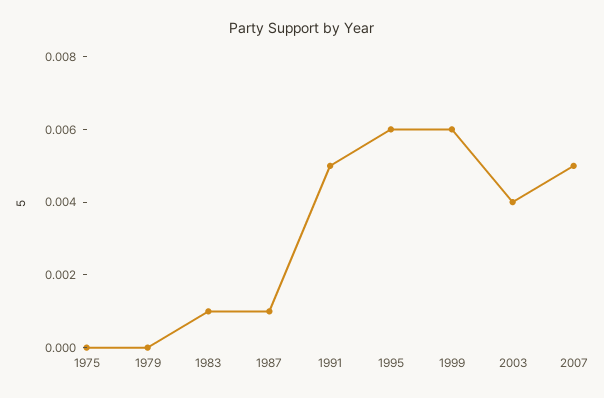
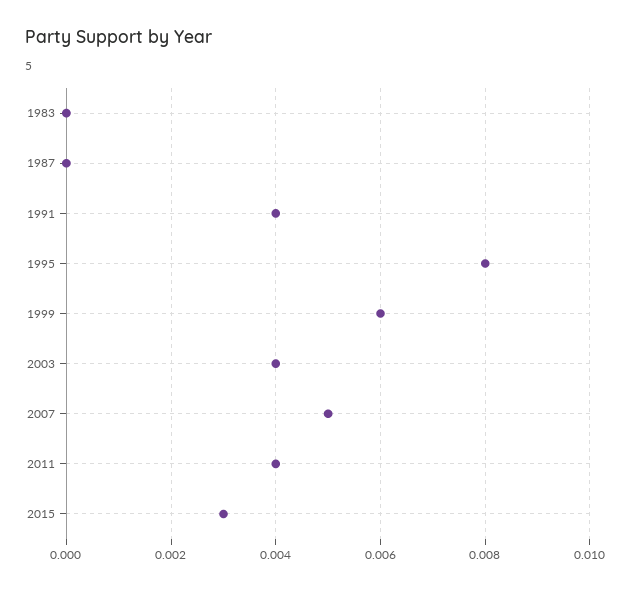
1975: 0 -> none
1979: 0 -> none
1983: 0.001 -> 0
1987: 0.001 -> 0
1991: 0.005 -> 0.004
1995: 0.006 -> 0.008
2011: none -> 0.004
2015: none -> 0.003

